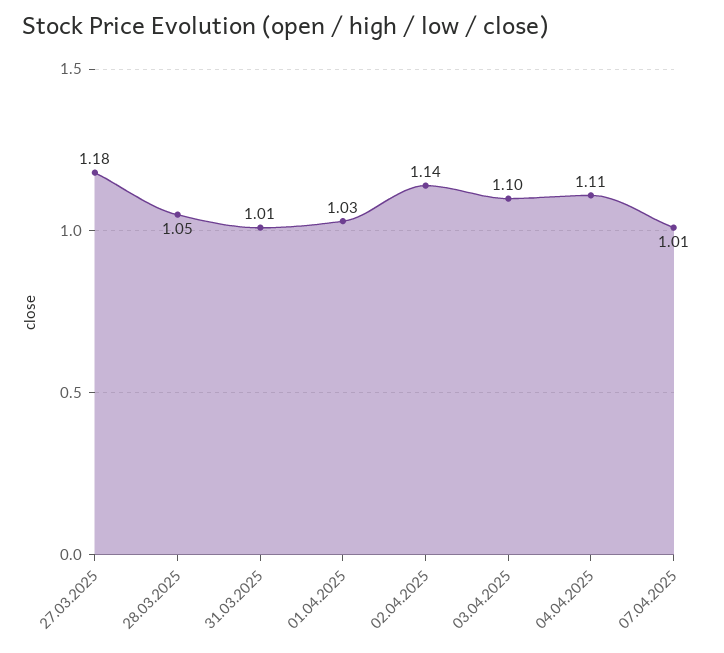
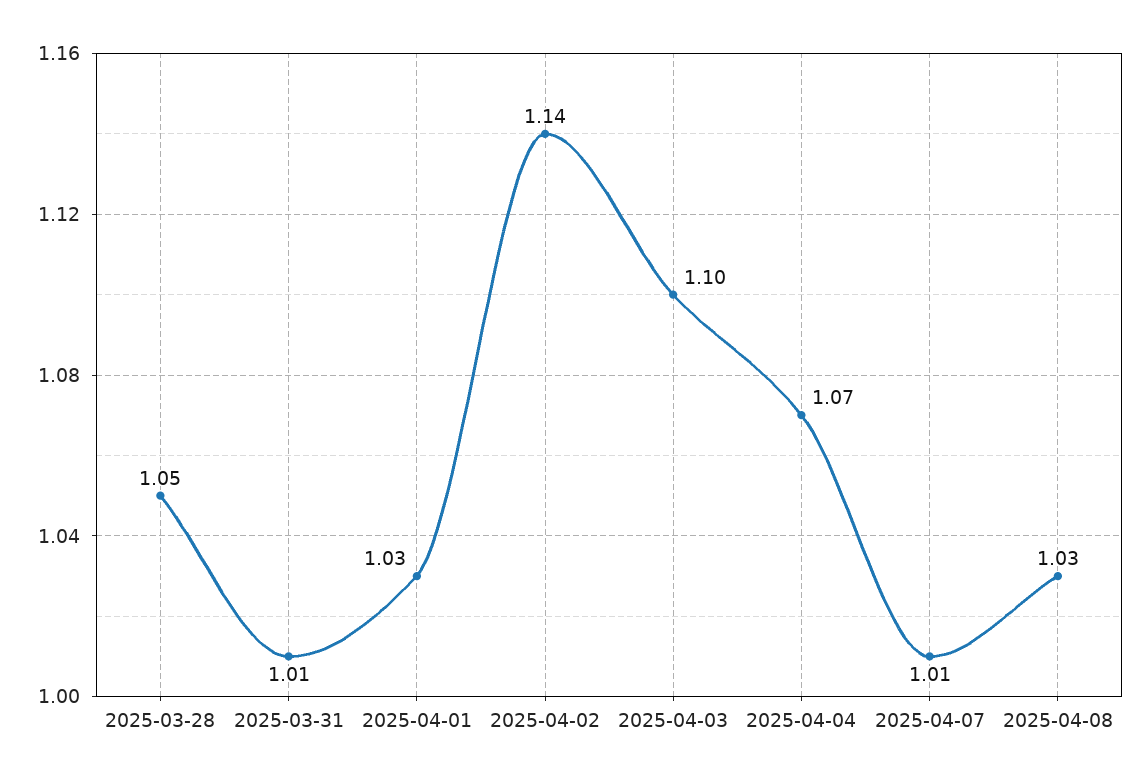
27.03.2025: 1.18 -> none
04.04.2025: 1.11 -> 1.07
2025-04-08: none -> 1.03

